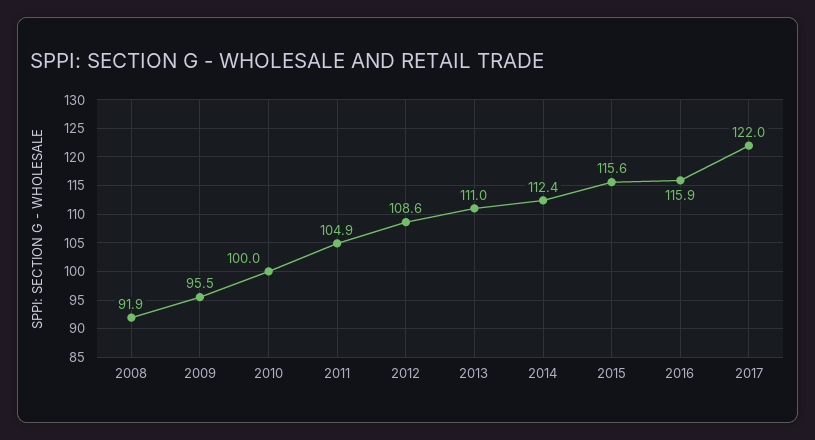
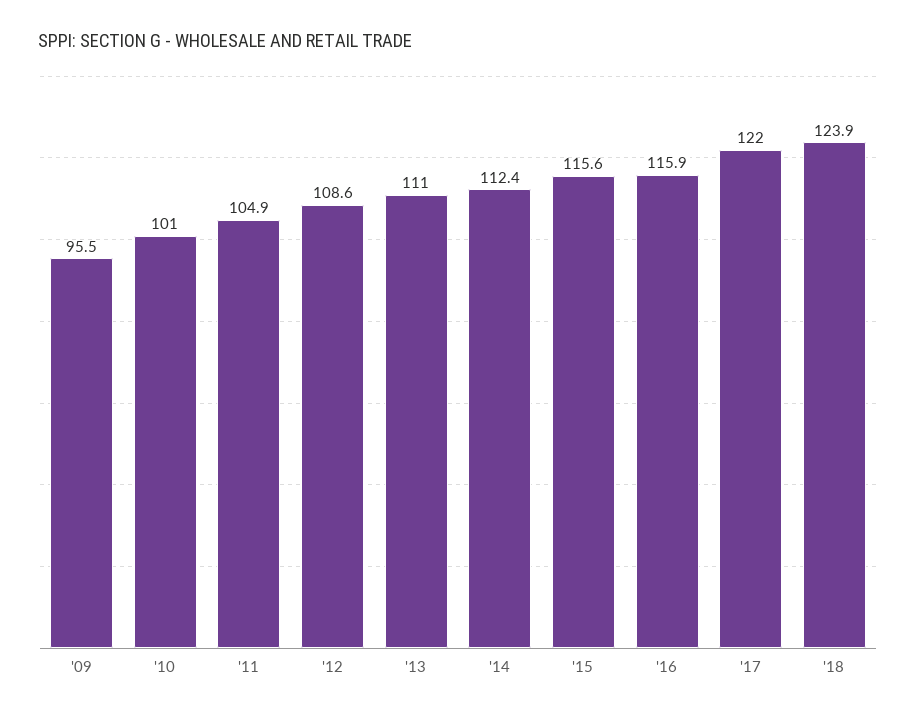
2008: 91.9 -> none
2010: 100 -> 101
'18: none -> 123.9

